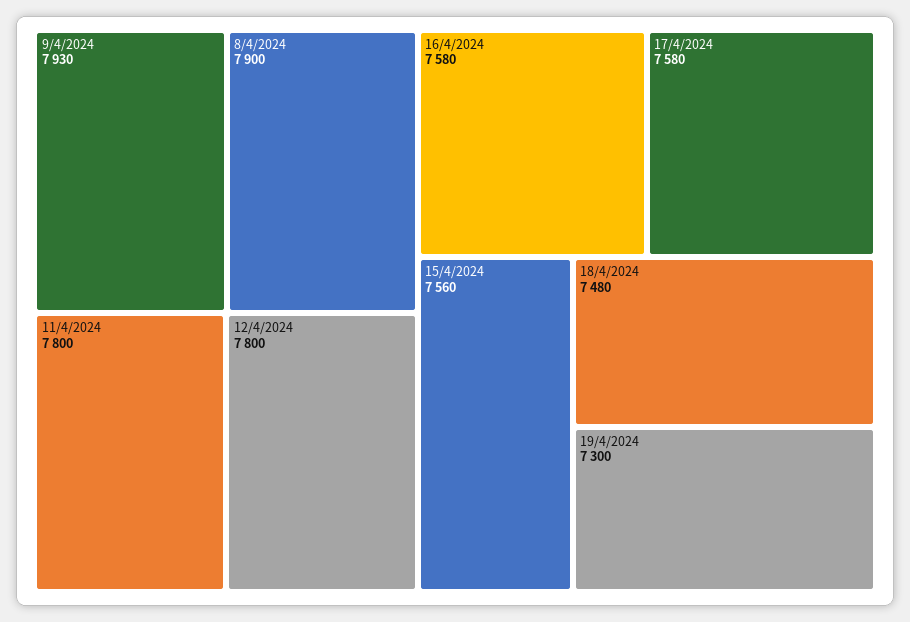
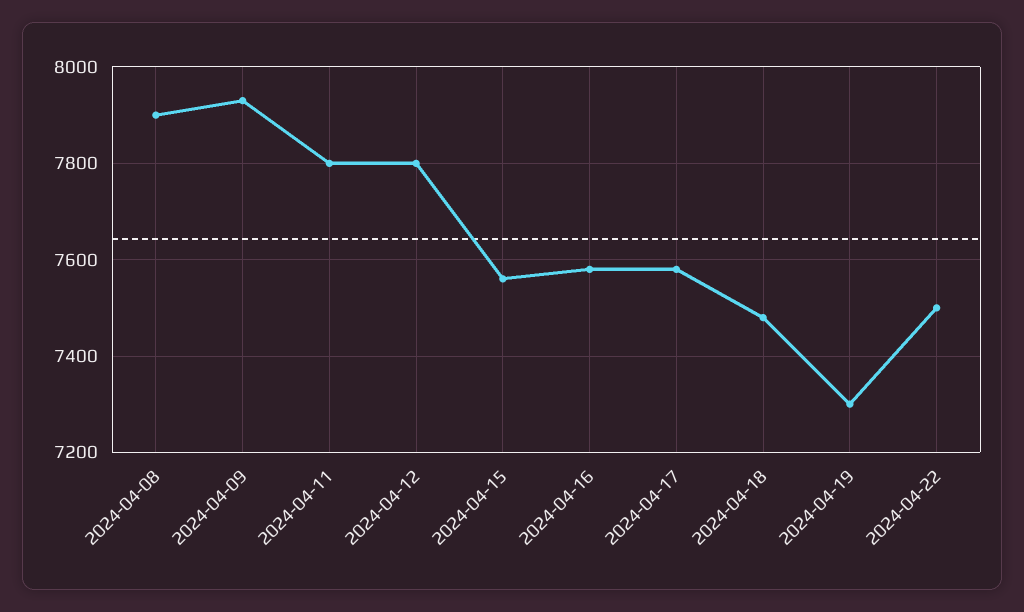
2024-04-22: none -> 7500

